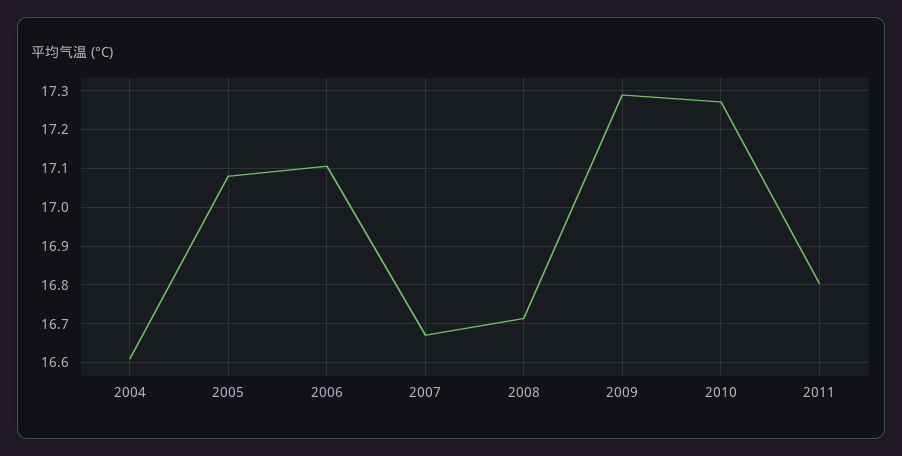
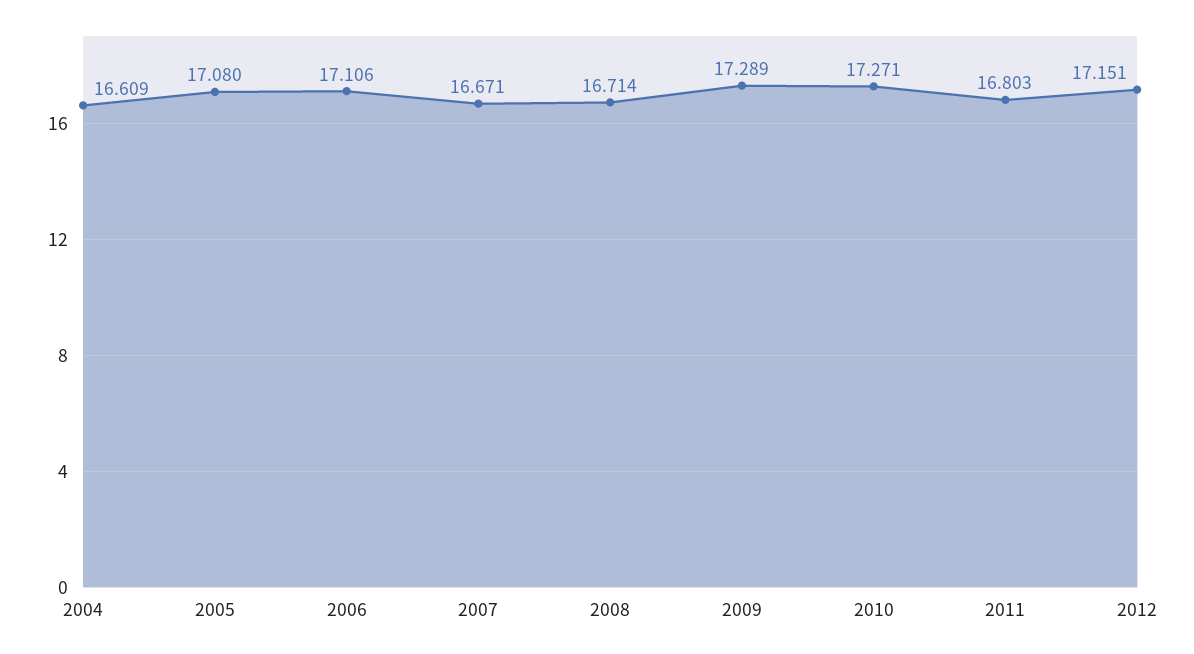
2012: none -> 17.151

